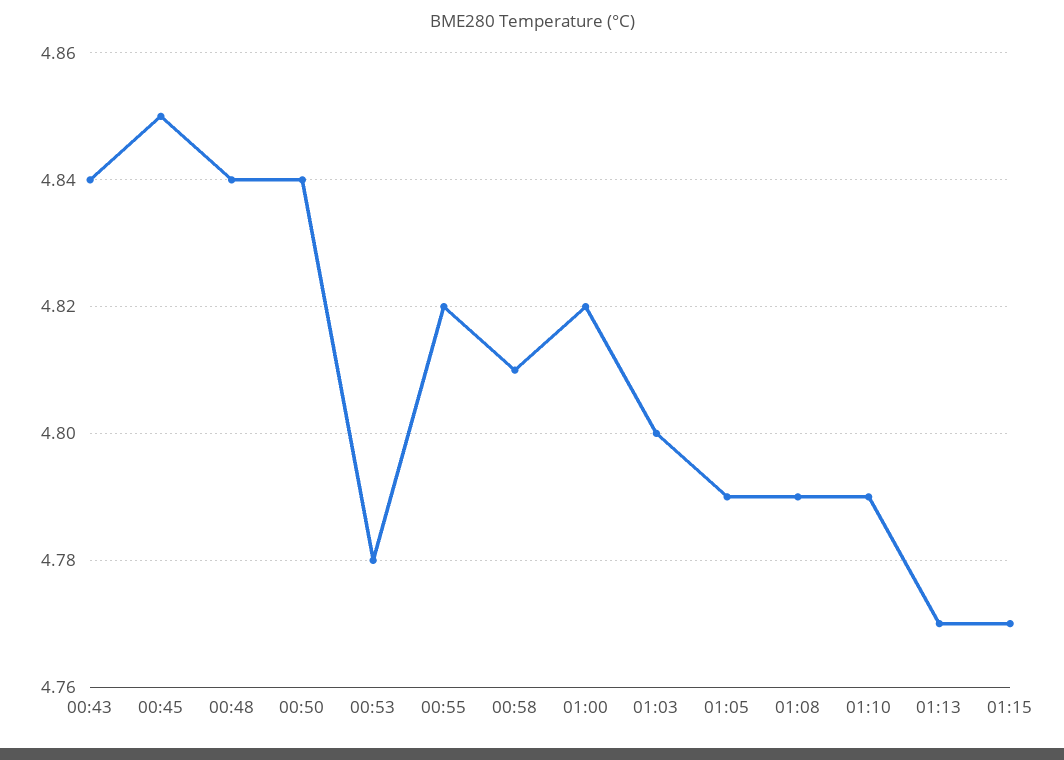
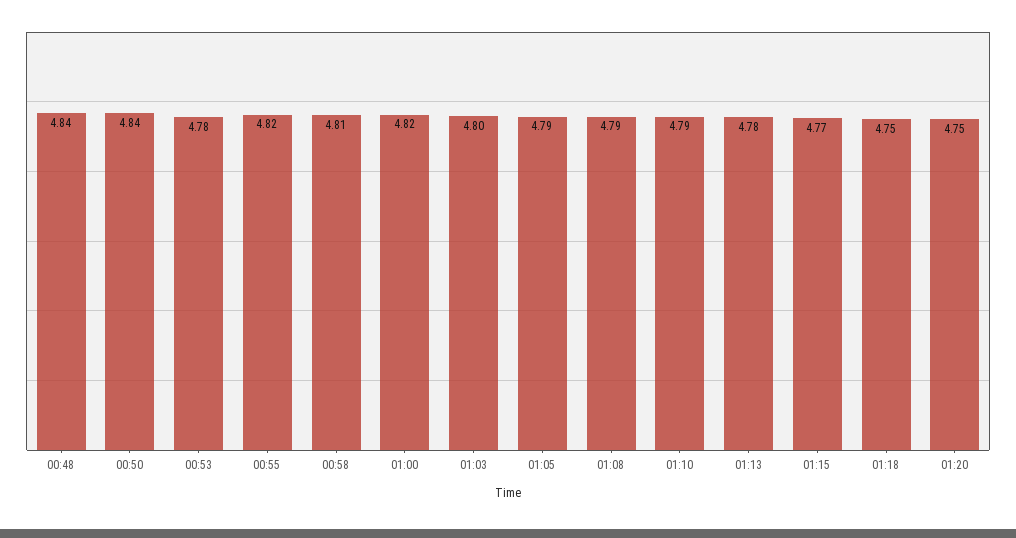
00:43: 4.84 -> none
00:45: 4.85 -> none
01:13: 4.77 -> 4.78
01:18: none -> 4.75
01:20: none -> 4.75

